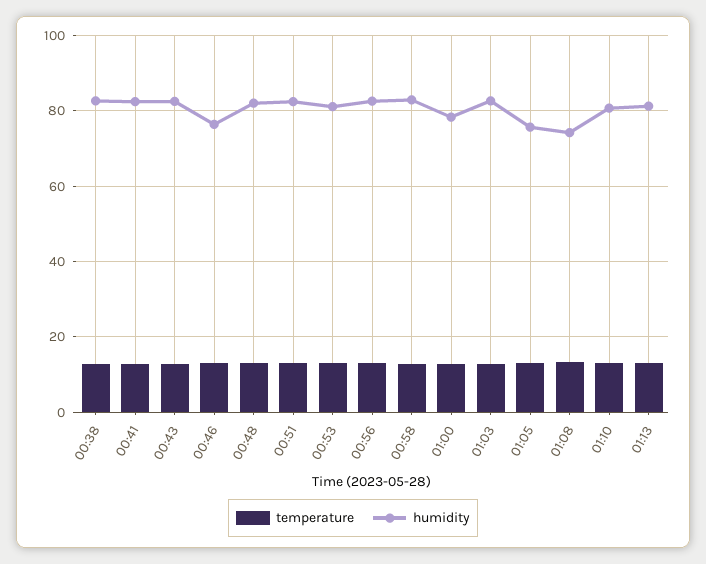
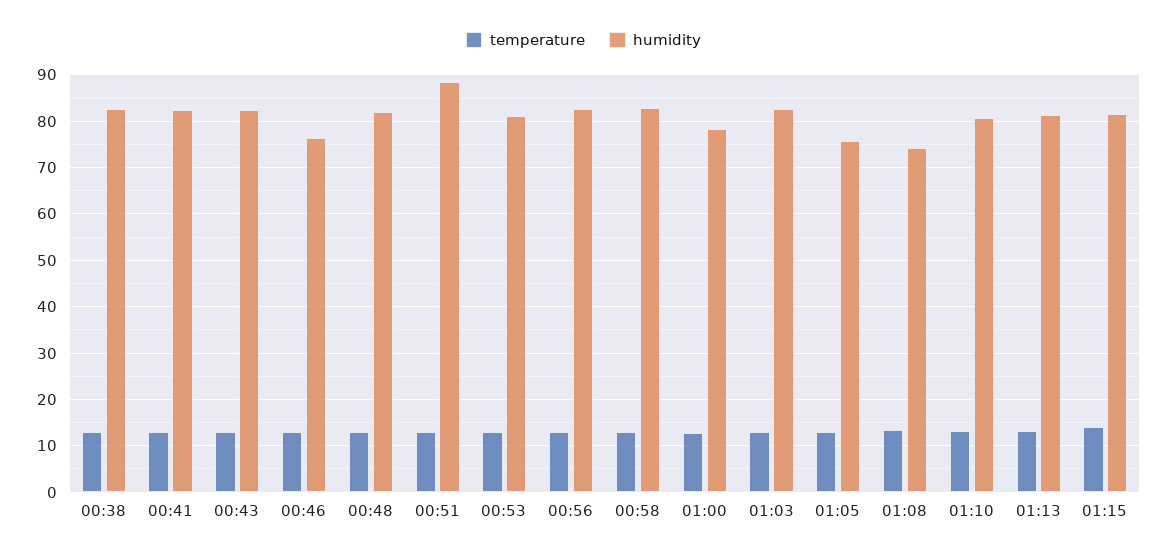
humidity, 00:51: 82 -> 88
temperature, 01:15: none -> 14
humidity, 01:15: none -> 82

